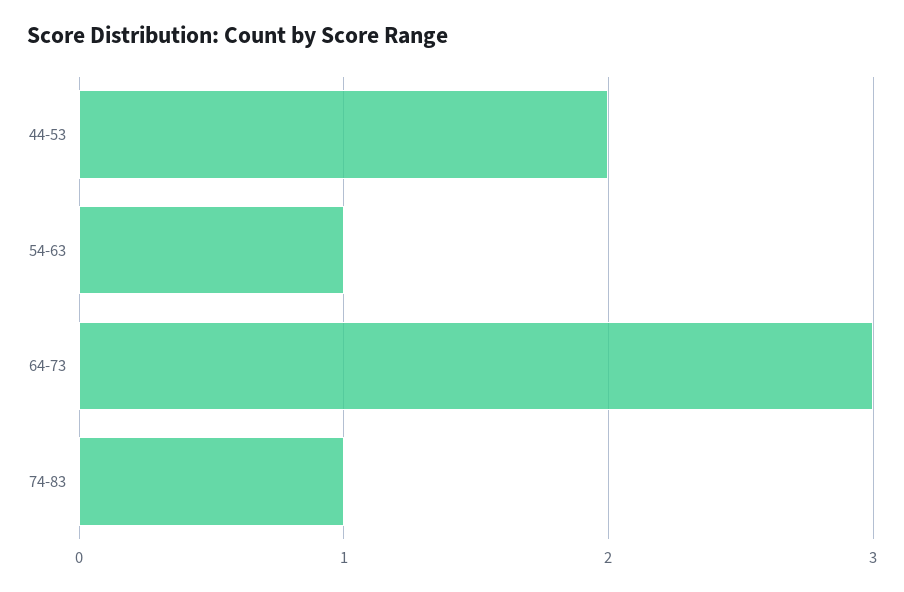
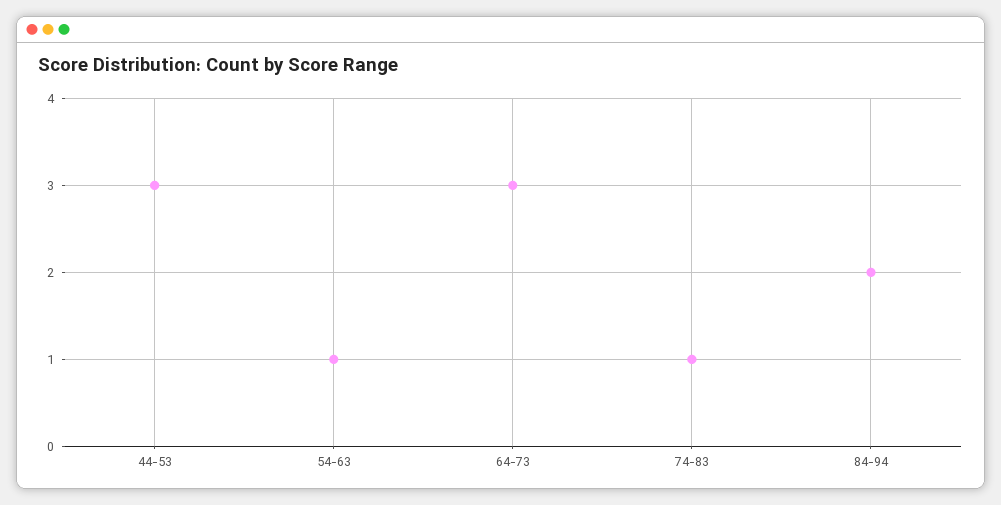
44-53: 2 -> 3
84-94: none -> 2

